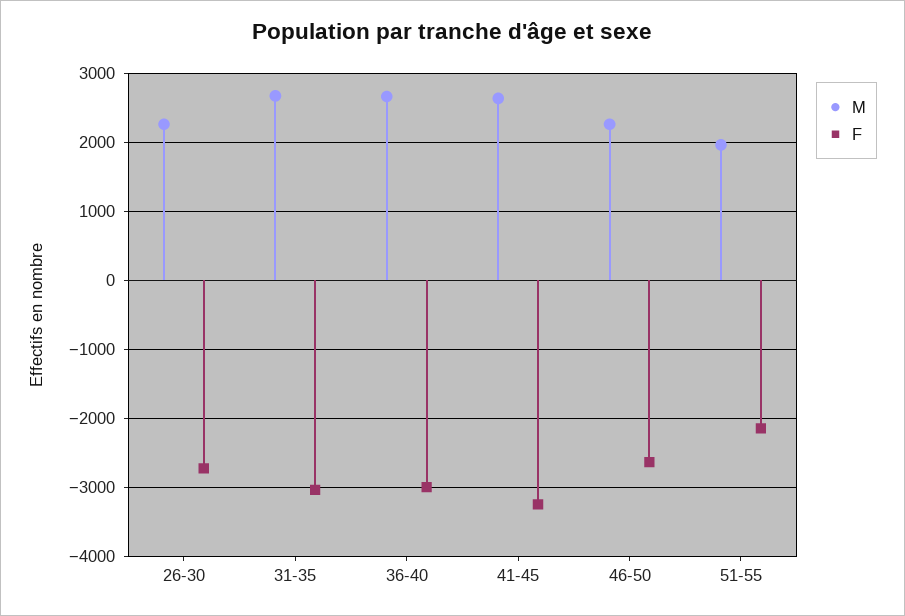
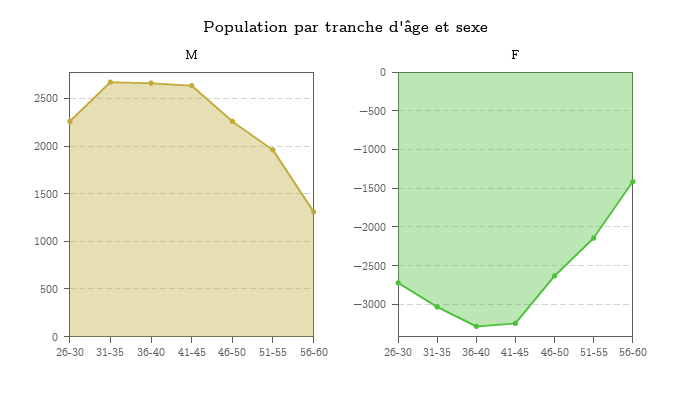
F, 36-40: -3000 -> -3300
M, 56-60: none -> 1300
F, 56-60: none -> -1400

